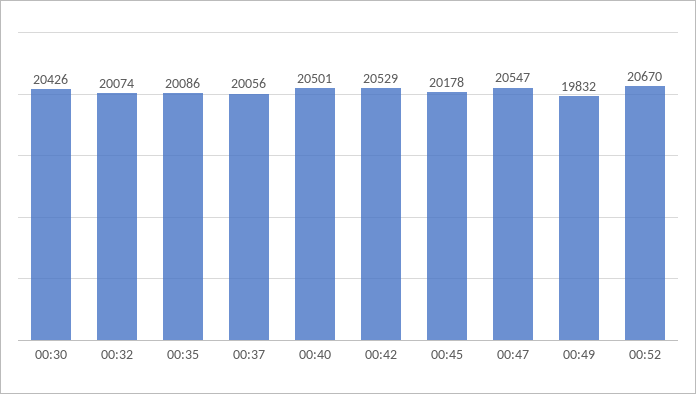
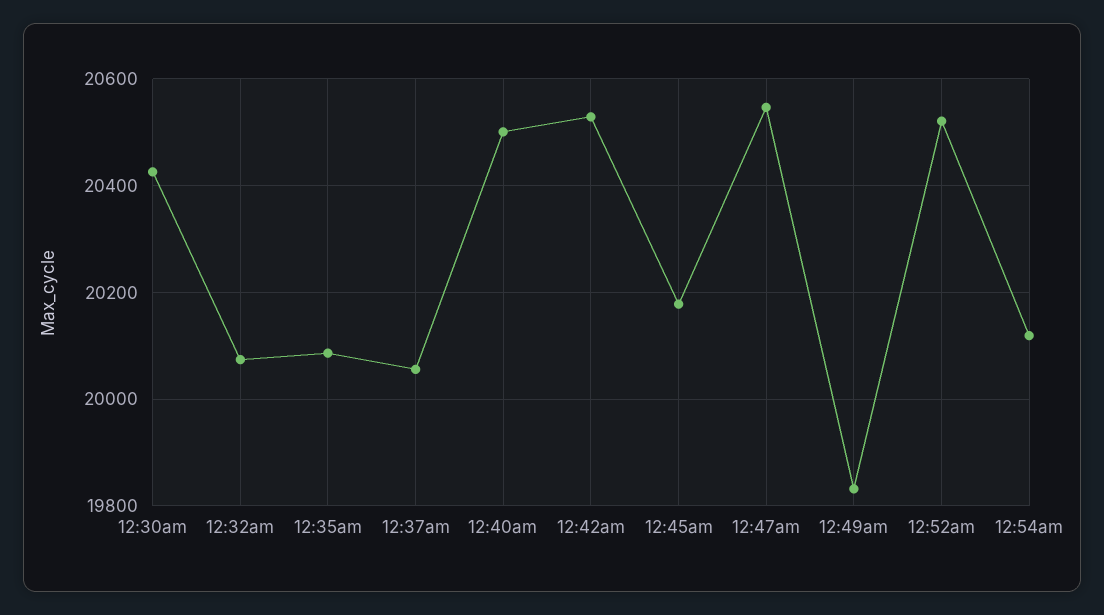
00:52: 20670 -> 20520
12:54am: none -> 20120

